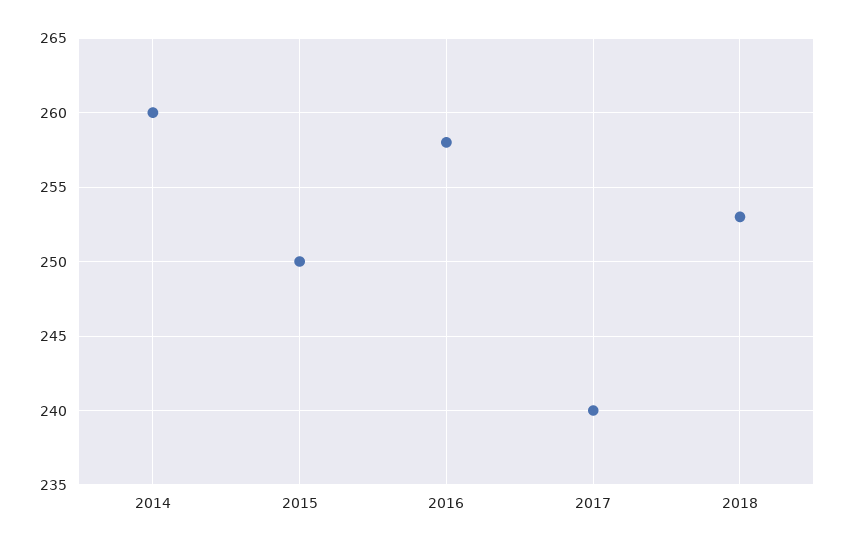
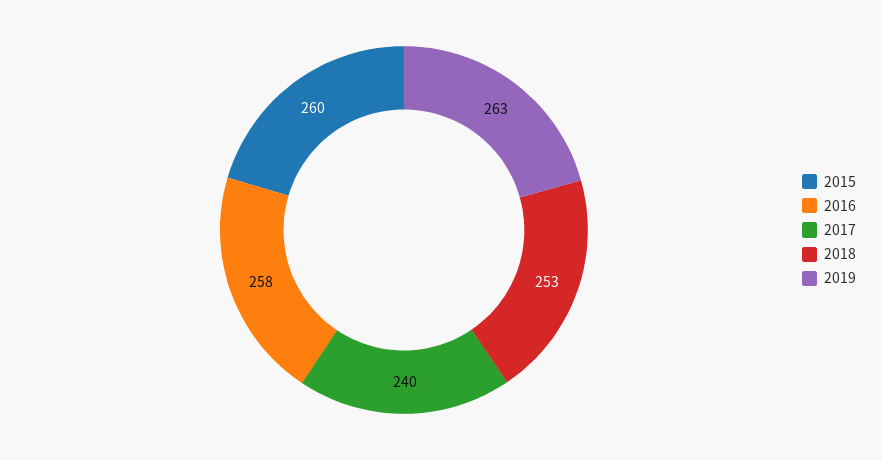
2014: 260 -> none
2015: 250 -> 260
2019: none -> 263

